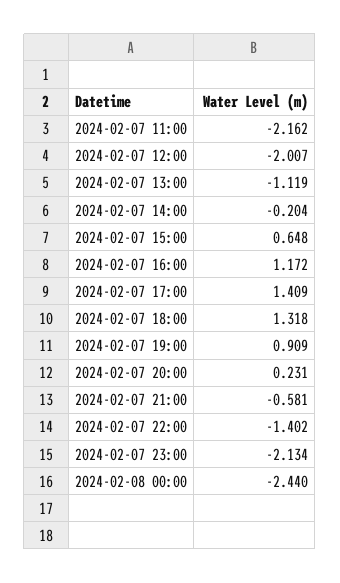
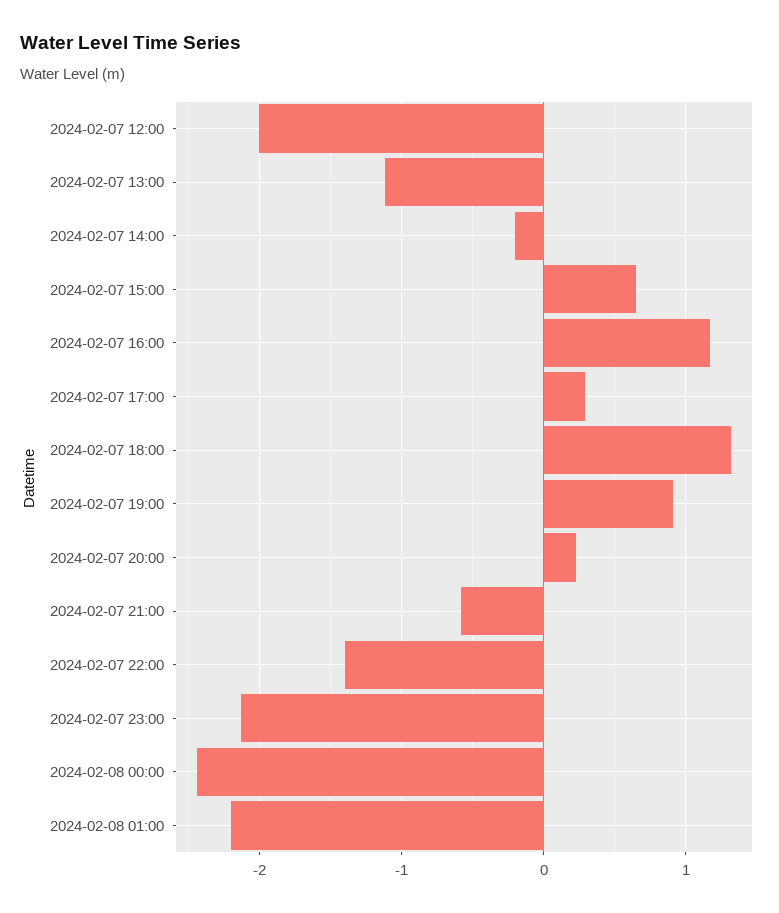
2024-02-07 11:00: -2.162 -> none
2024-02-07 17:00: 1.409 -> 0.3
2024-02-08 01:00: none -> -2.2

